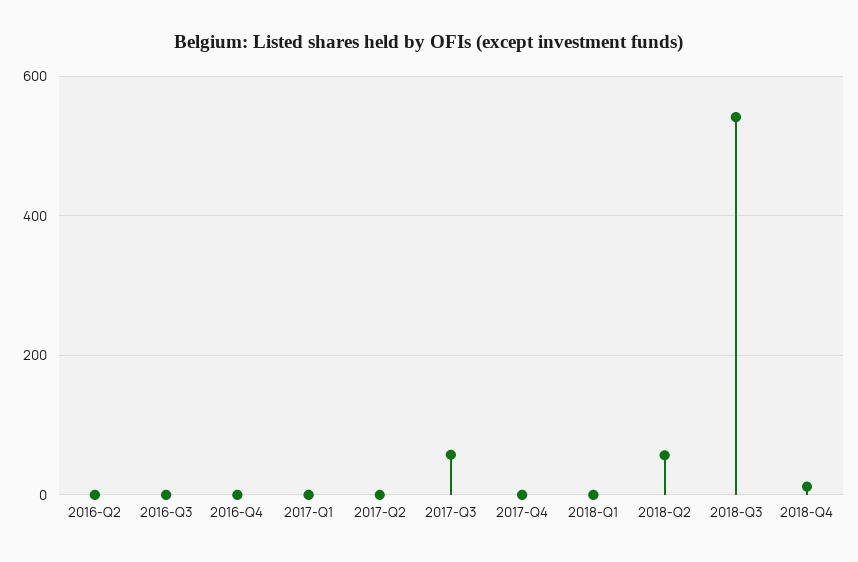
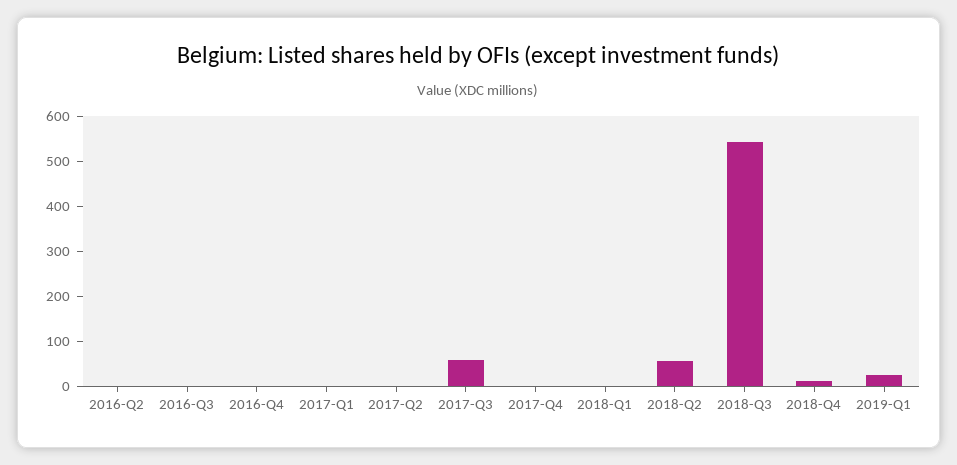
2019-Q1: none -> 20

